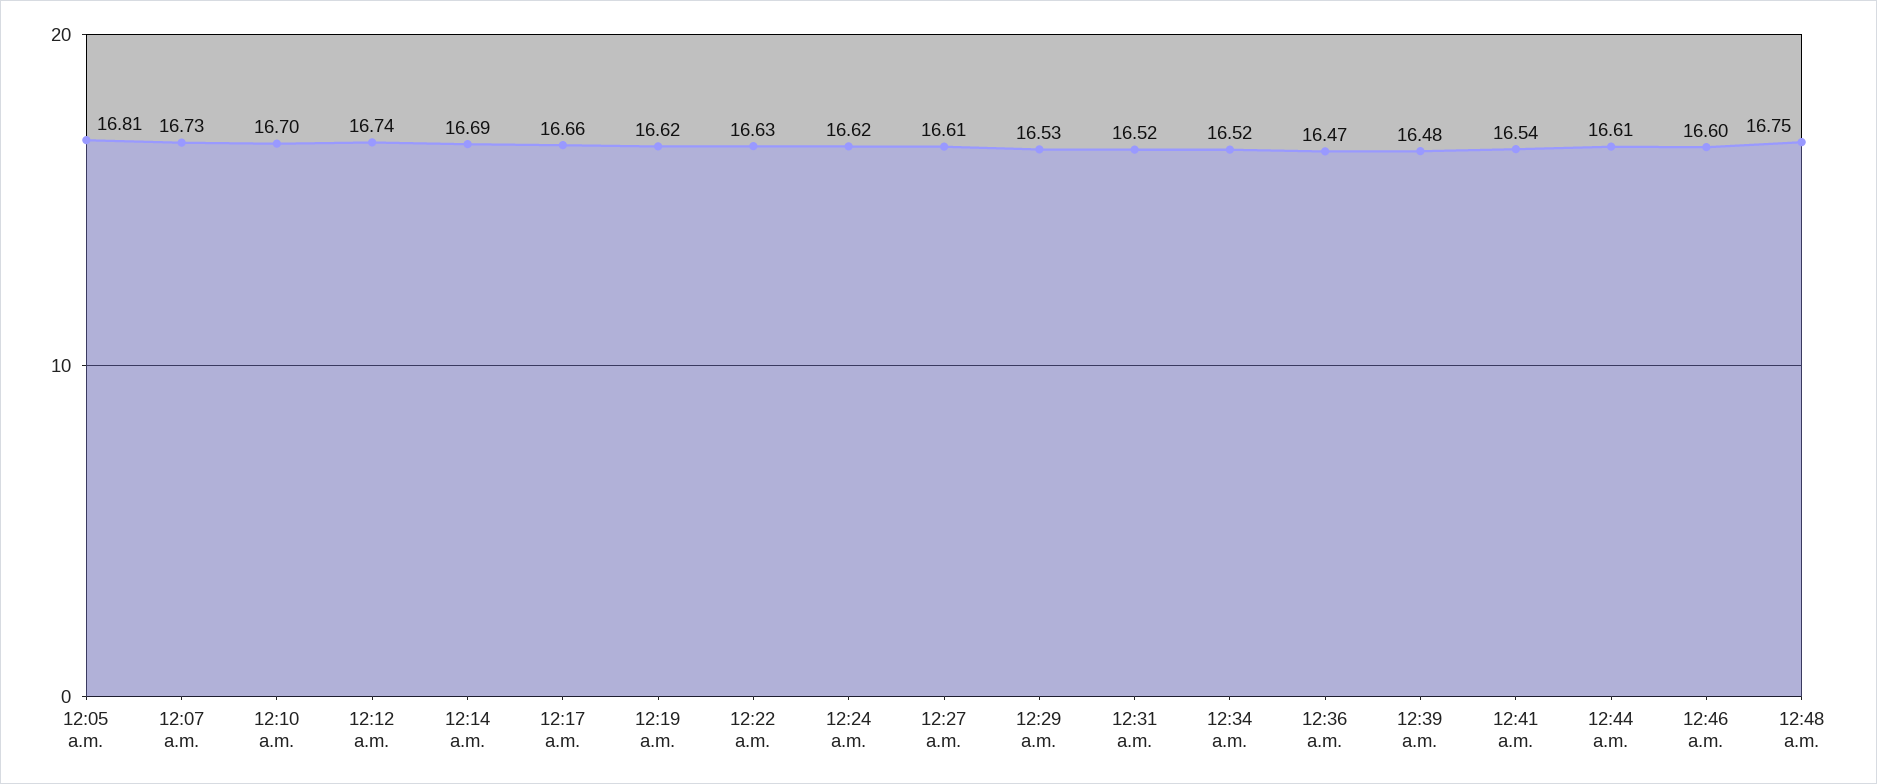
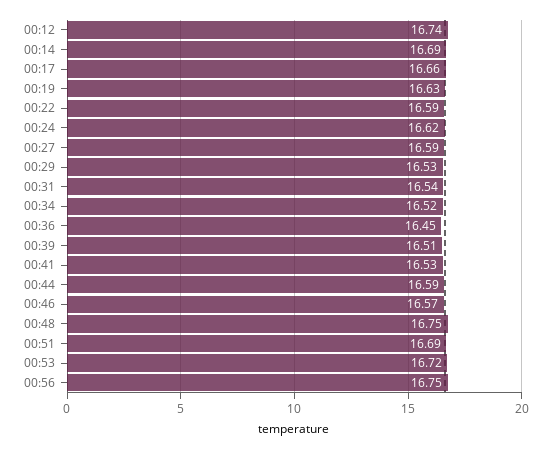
12:05 a.m.: 16.81 -> none
12:07 a.m.: 16.73 -> none
12:10 a.m.: 16.7 -> none
12:19 a.m.: 16.62 -> 16.63
12:22 a.m.: 16.63 -> 16.59
12:27 a.m.: 16.61 -> 16.59
12:31 a.m.: 16.52 -> 16.54
12:36 a.m.: 16.47 -> 16.45
12:39 a.m.: 16.48 -> 16.51
12:41 a.m.: 16.54 -> 16.53
12:44 a.m.: 16.61 -> 16.59
12:46 a.m.: 16.6 -> 16.57
00:51: none -> 16.69
00:53: none -> 16.72
00:56: none -> 16.75

